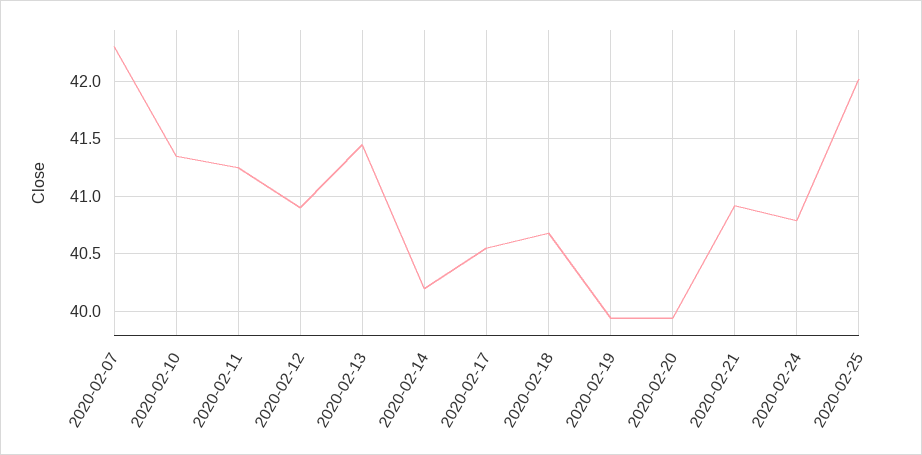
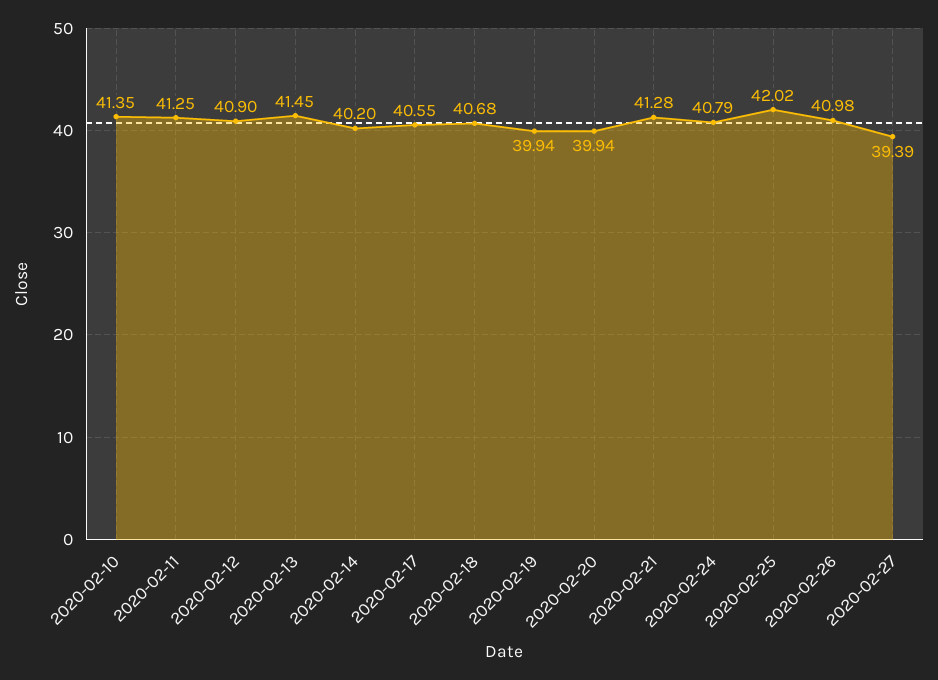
2020-02-07: 42.3 -> none
2020-02-21: 40.9 -> 41.28
2020-02-26: none -> 40.98
2020-02-27: none -> 39.39

